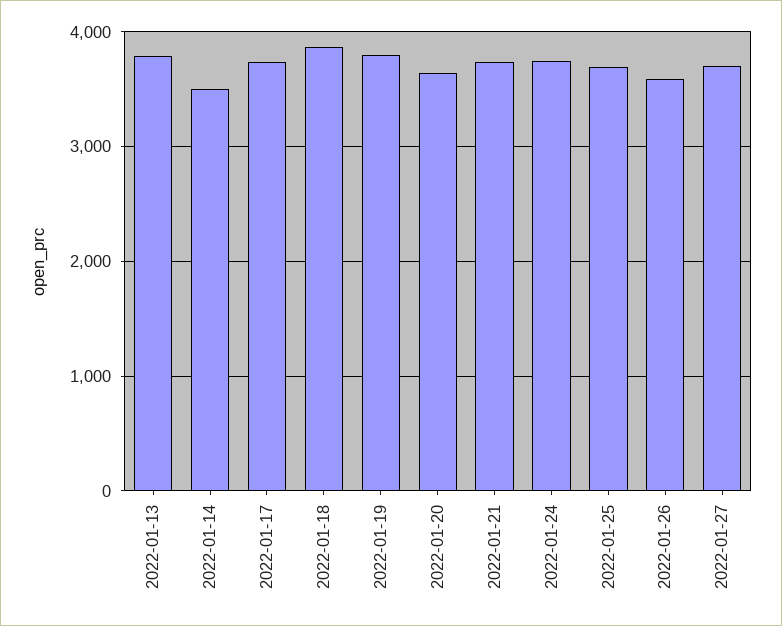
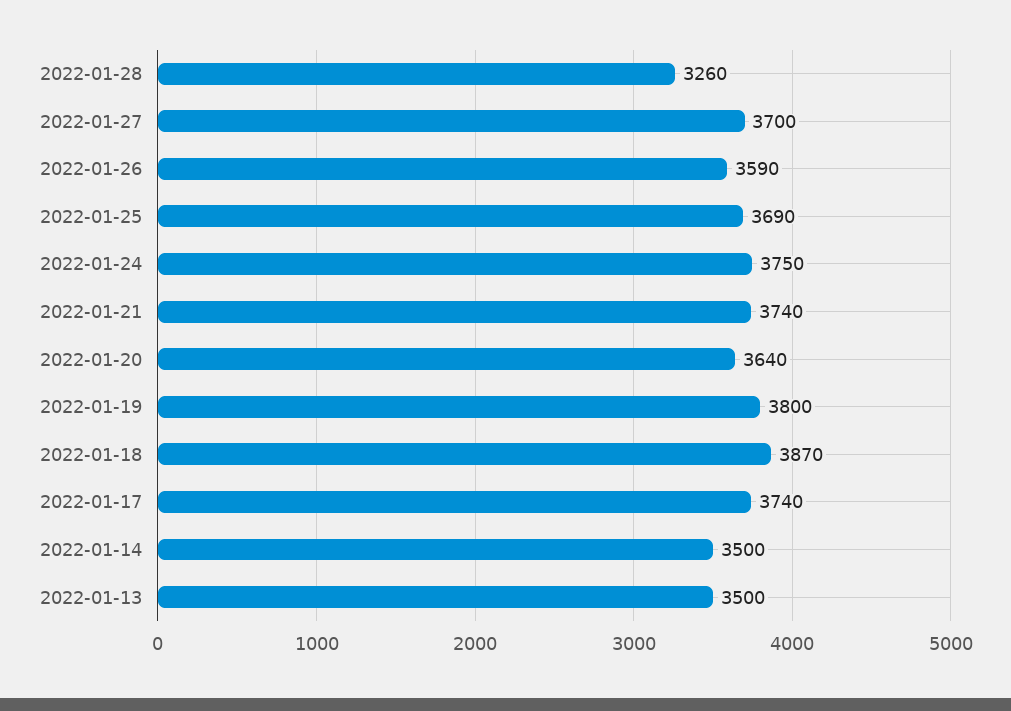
2022-01-13: 3800 -> 3500
2022-01-28: none -> 3260

